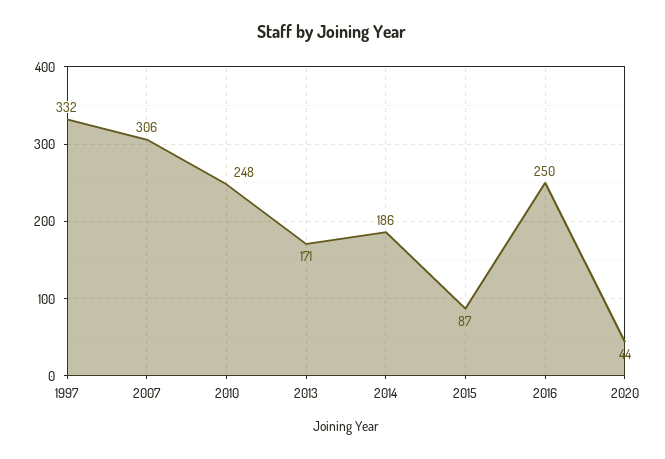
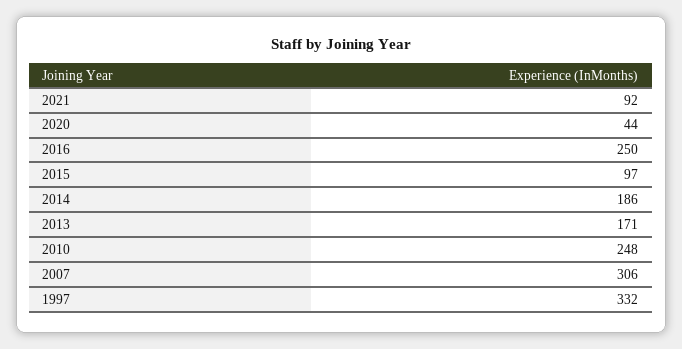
2015: 87 -> 97
2021: none -> 92

